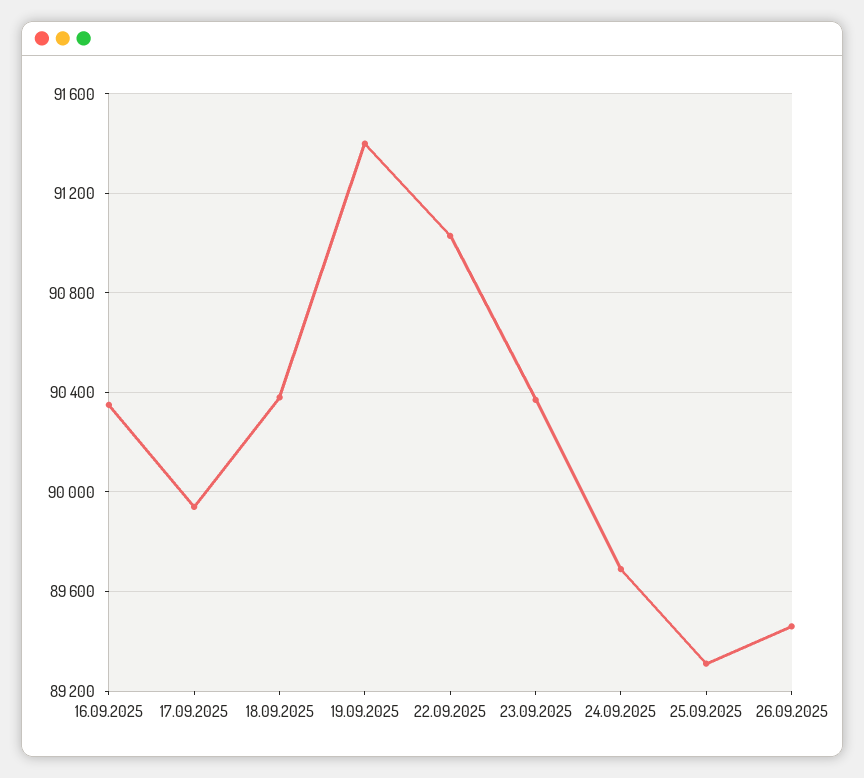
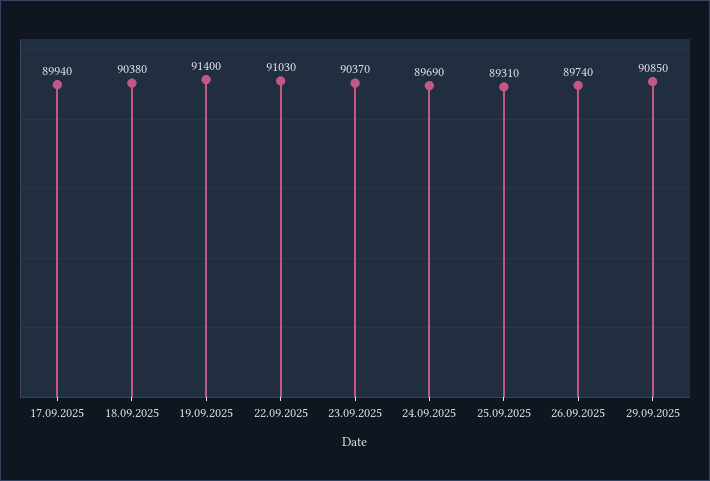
16.09.2025: 90350 -> none
26.09.2025: 89450 -> 89740
29.09.2025: none -> 90850

